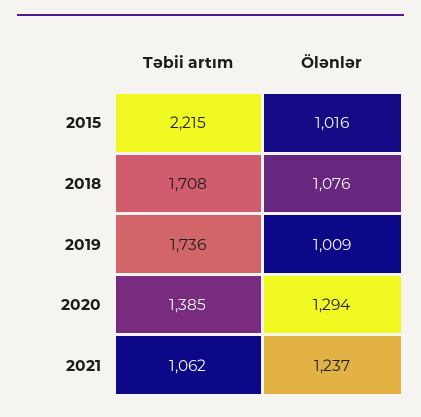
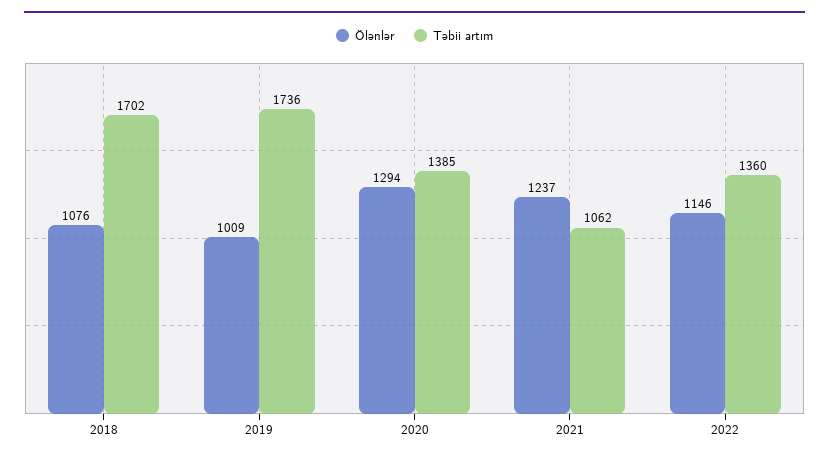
Təbii artım, 2015: 2215 -> none
Ölənlər, 2015: 1016 -> none
Təbii artım, 2018: 1708 -> 1702
Ölənlər, 2022: none -> 1146
Təbii artım, 2022: none -> 1360

